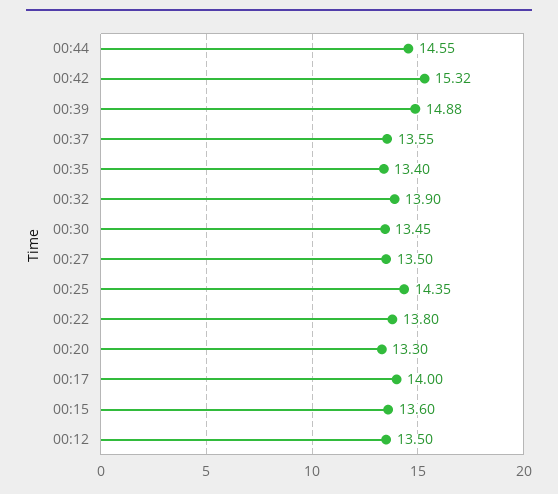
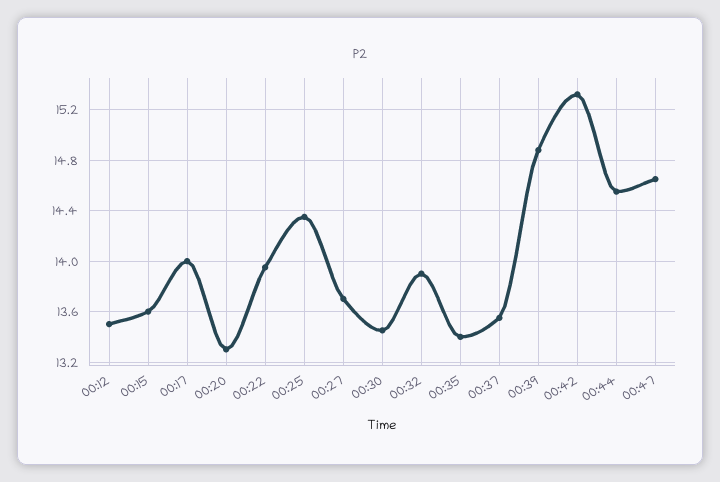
00:27: 13.5 -> 13.7
00:22: 13.8 -> 13.95
00:47: none -> 14.65

